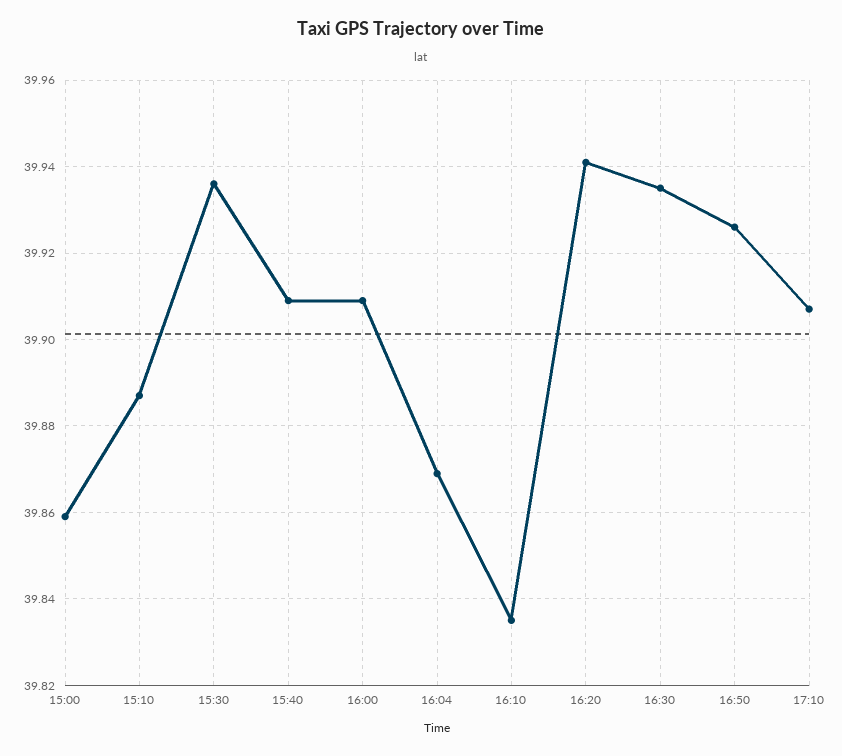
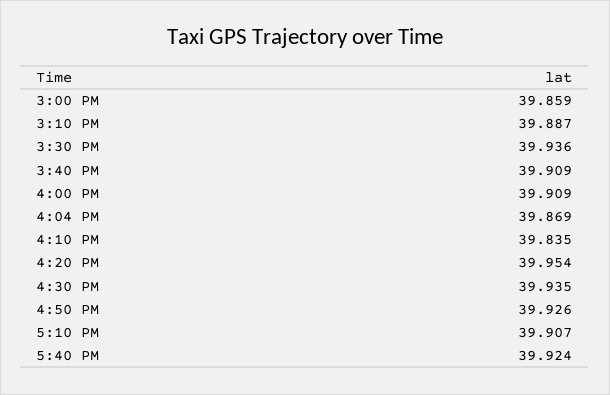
16:20: 39.94 -> 39.954
5:40 PM: none -> 39.924

